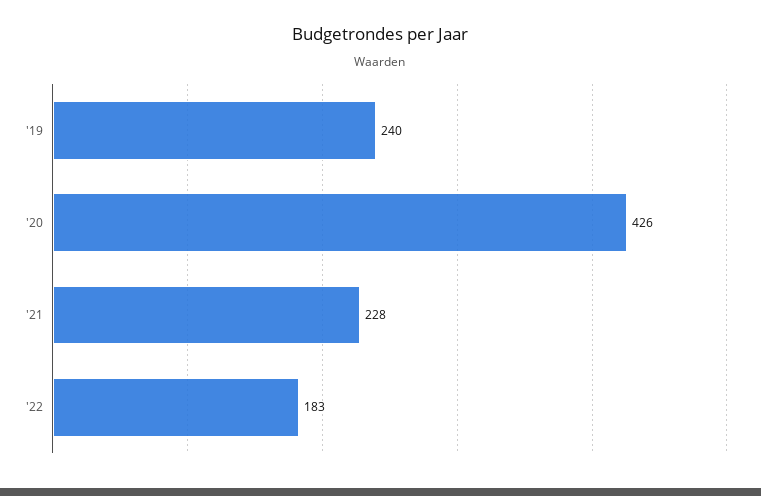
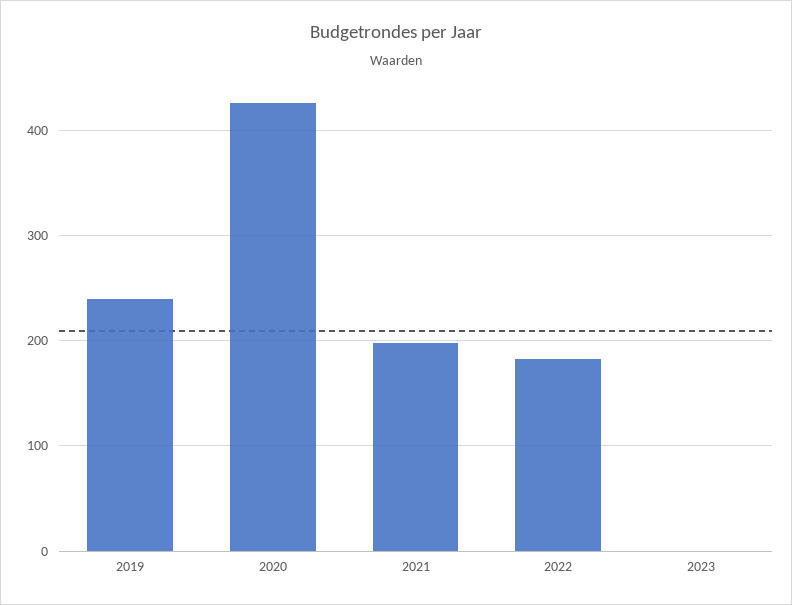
'21: 228 -> 200
2023: none -> 0

